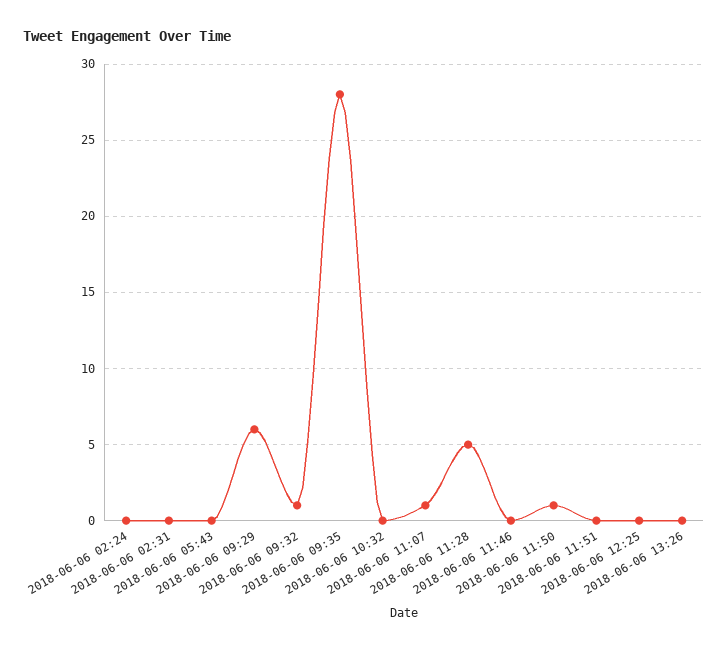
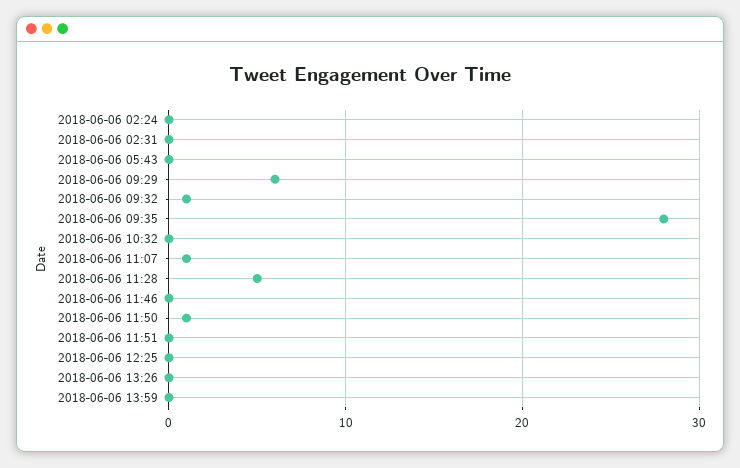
2018-06-06 13:59: none -> 0

